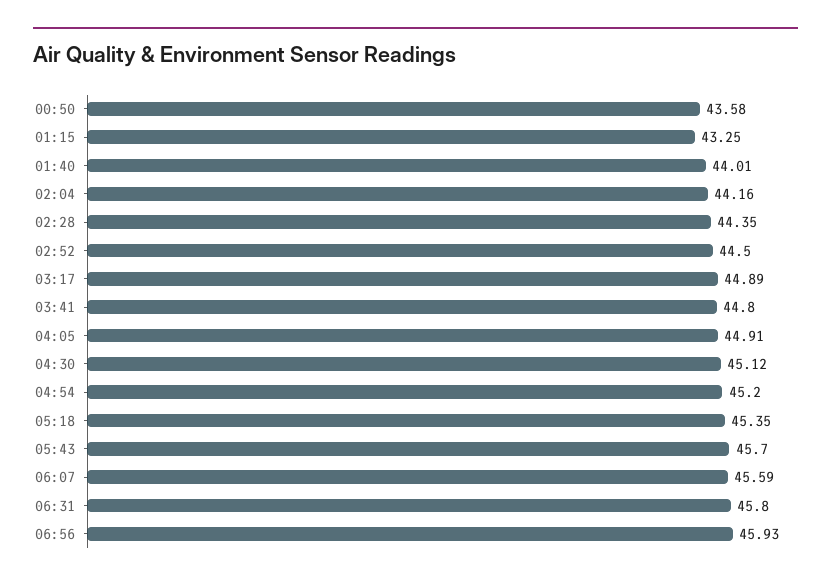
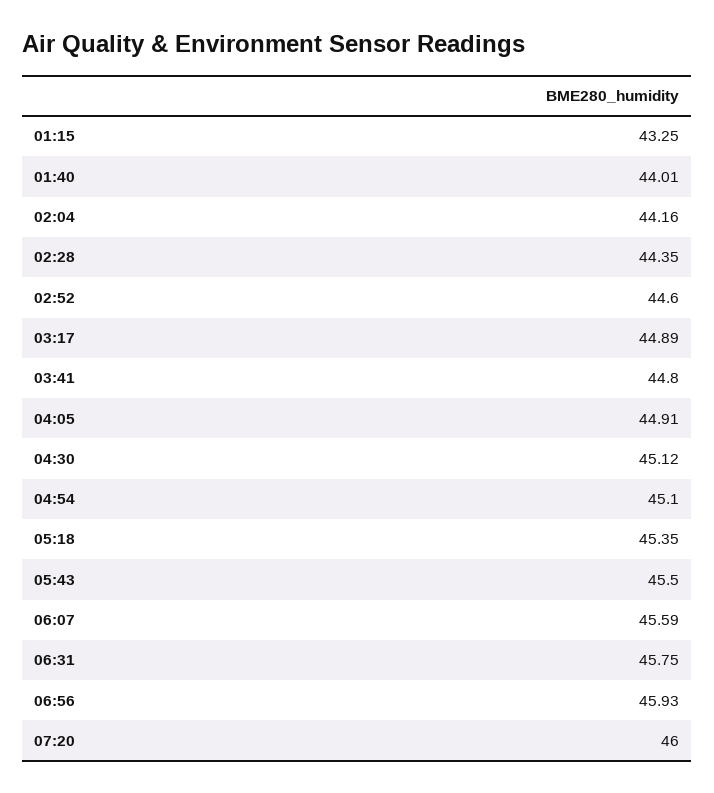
00:50: 43.58 -> none
02:52: 44.5 -> 44.6
04:54: 45.2 -> 45.1
05:43: 45.7 -> 45.5
06:31: 45.8 -> 45.75
07:20: none -> 46

